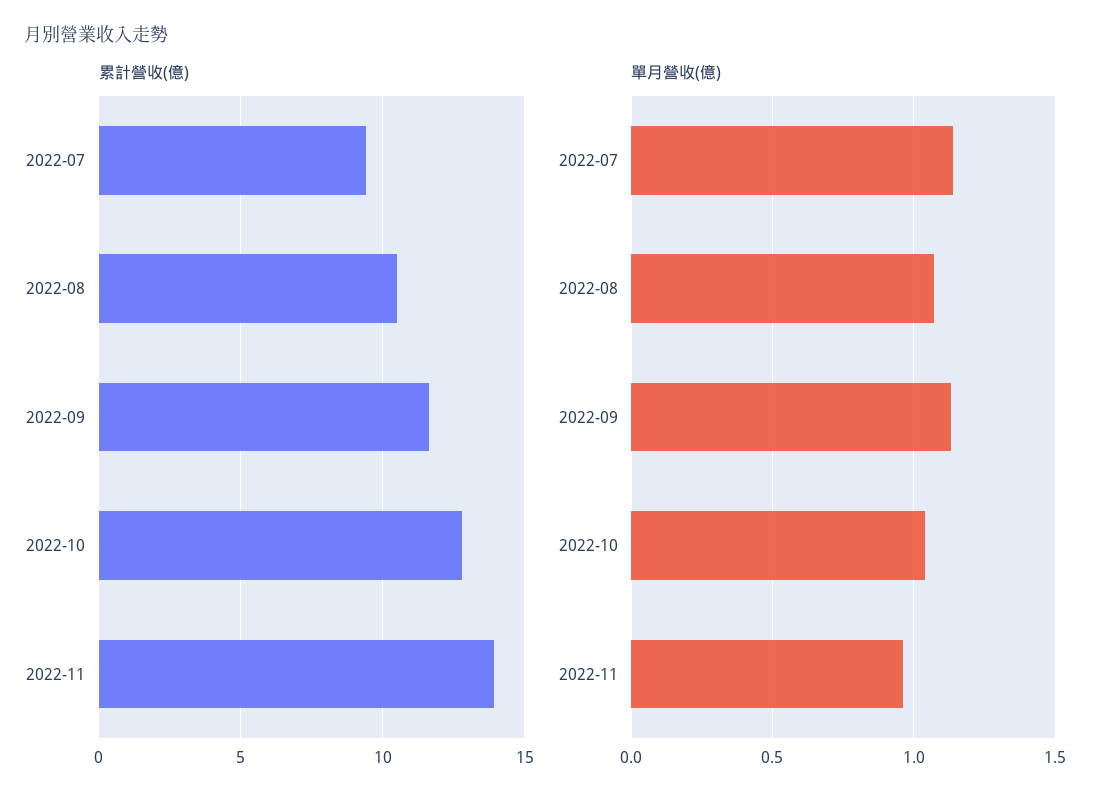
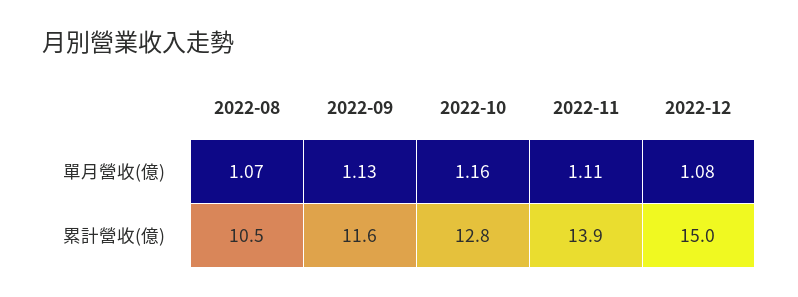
累計營收(億), 2022-07: 9.5 -> none
單月營收(億), 2022-07: 1.15 -> none
單月營收(億), 2022-10: 1.05 -> 1.16
單月營收(億), 2022-11: 0.95 -> 1.11
單月營收(億), 2022-12: none -> 1.08
累計營收(億), 2022-12: none -> 15

